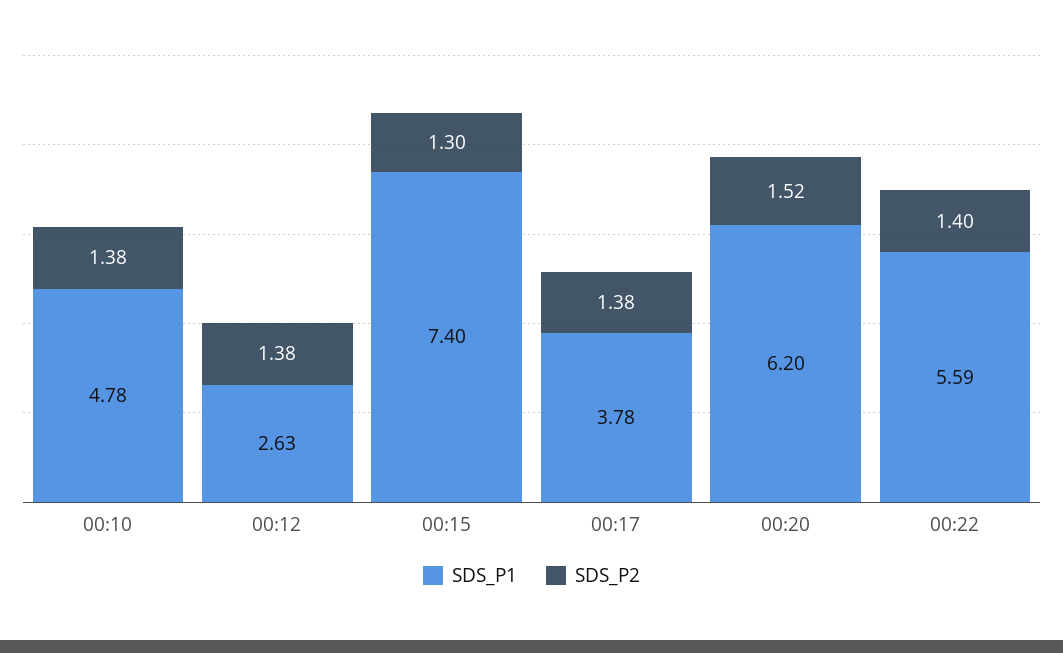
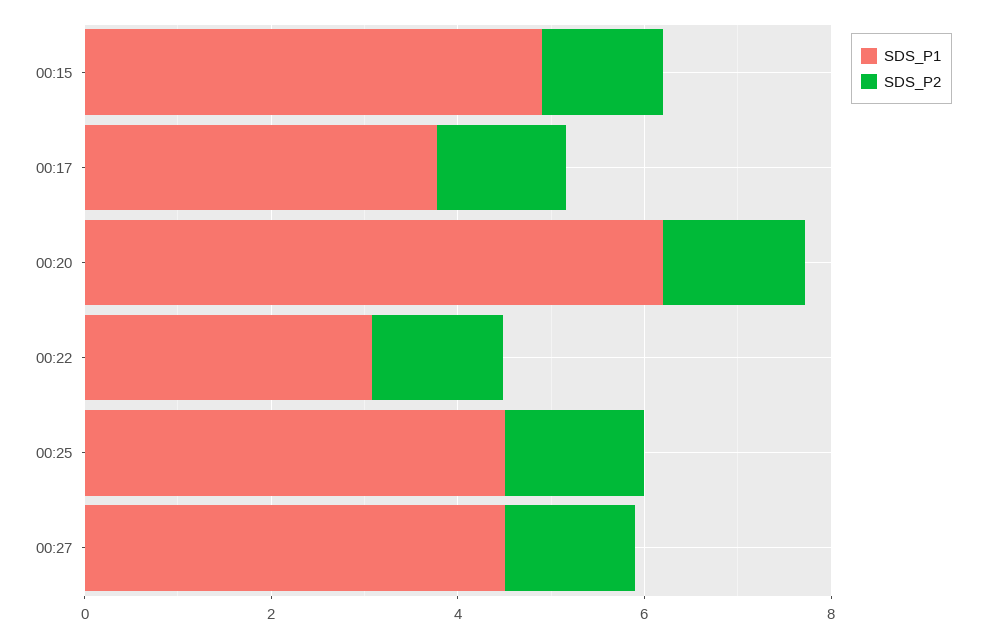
SDS_P1, 00:10: 4.78 -> none
SDS_P2, 00:10: 1.38 -> none
SDS_P1, 00:12: 2.63 -> none
SDS_P2, 00:12: 1.38 -> none
SDS_P1, 00:15: 7.4 -> 5
SDS_P1, 00:22: 5.59 -> 3
SDS_P1, 00:25: none -> 4.5
SDS_P2, 00:25: none -> 1.5
SDS_P1, 00:27: none -> 4.5
SDS_P2, 00:27: none -> 1.5

